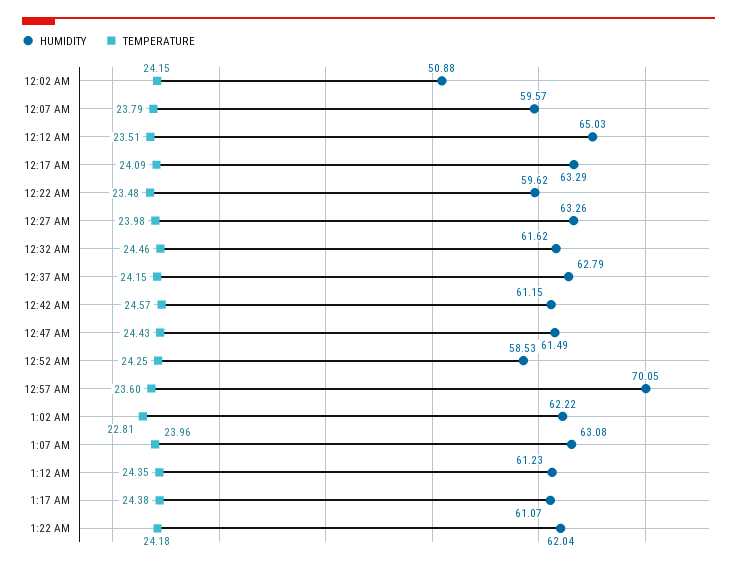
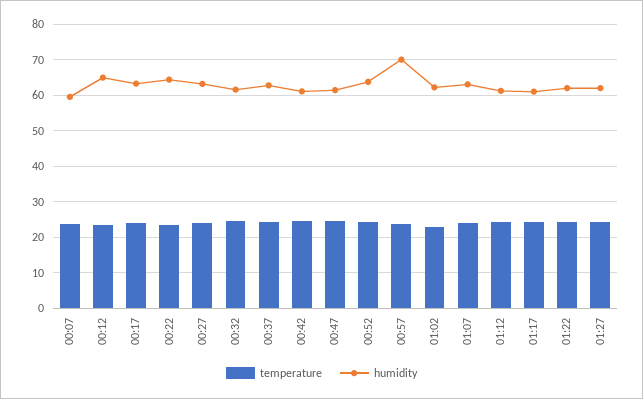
HUMIDITY, 12:02 AM: 50.88 -> none
TEMPERATURE, 12:02 AM: 24.15 -> none
HUMIDITY, 12:22 AM: 59.62 -> 64
HUMIDITY, 12:52 AM: 58.53 -> 64
TEMPERATURE, 01:27: none -> 24
HUMIDITY, 01:27: none -> 62

